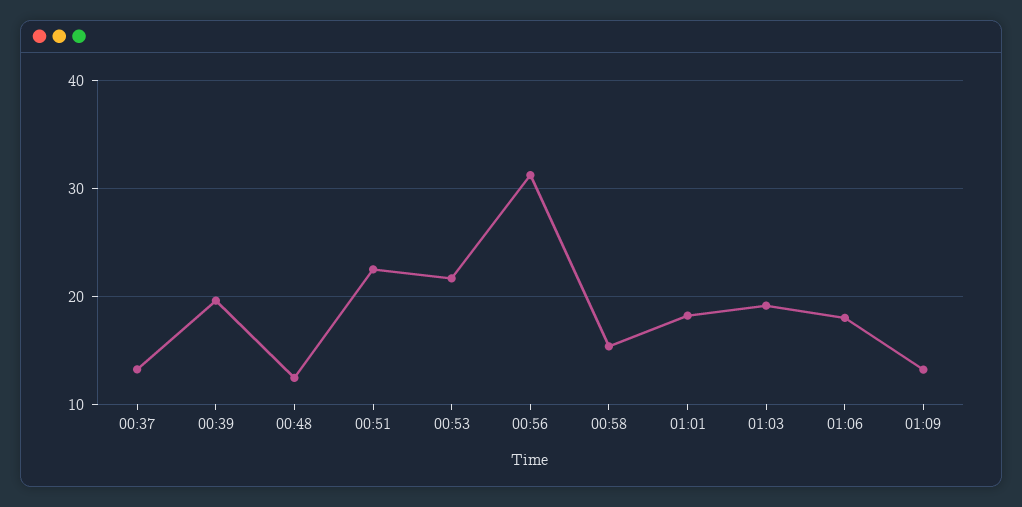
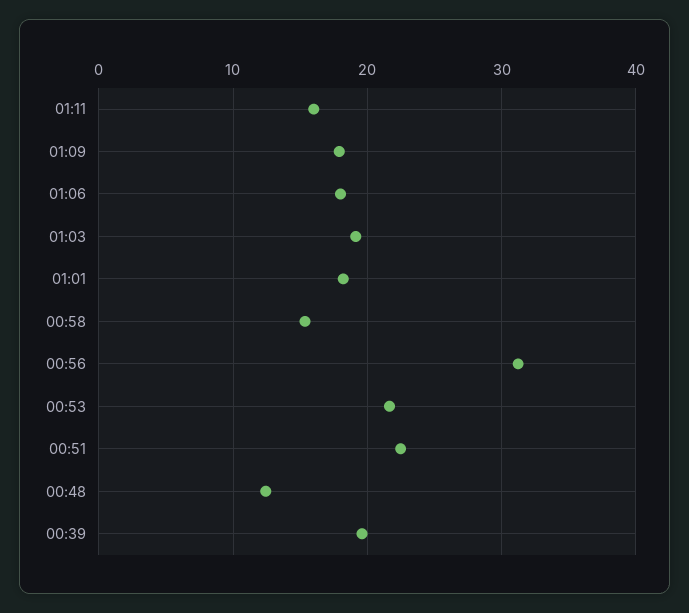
00:37: 13 -> none
01:09: 13 -> 18
01:11: none -> 16

